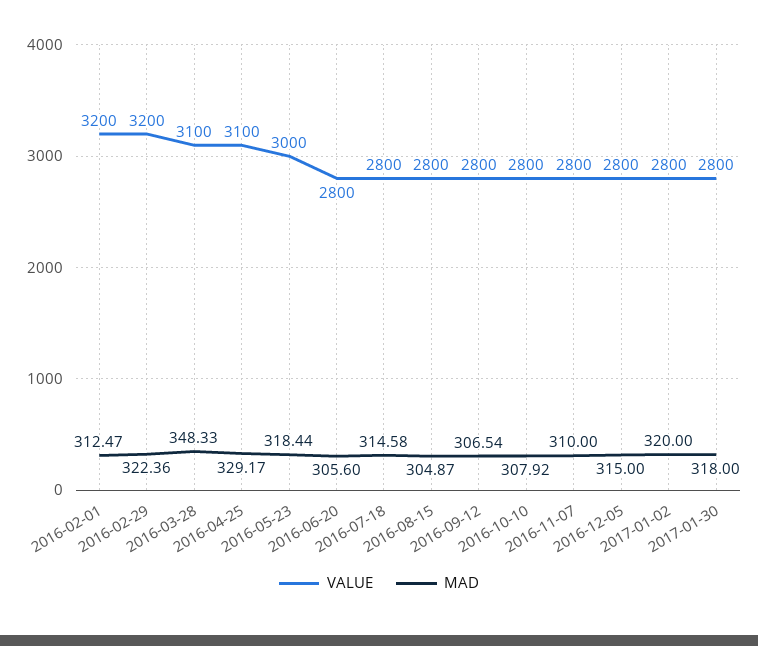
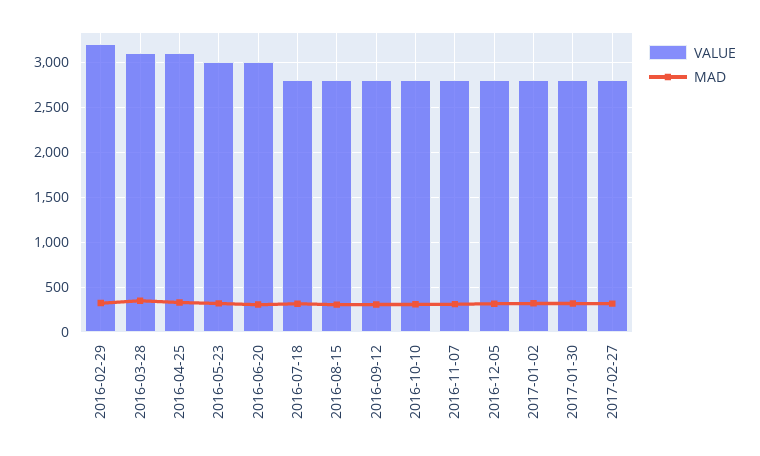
VALUE, 2016-02-01: 3200 -> none
MAD, 2016-02-01: 312.47 -> none
VALUE, 2016-06-20: 2800 -> 3000
VALUE, 2017-02-27: none -> 2800
MAD, 2017-02-27: none -> 300

